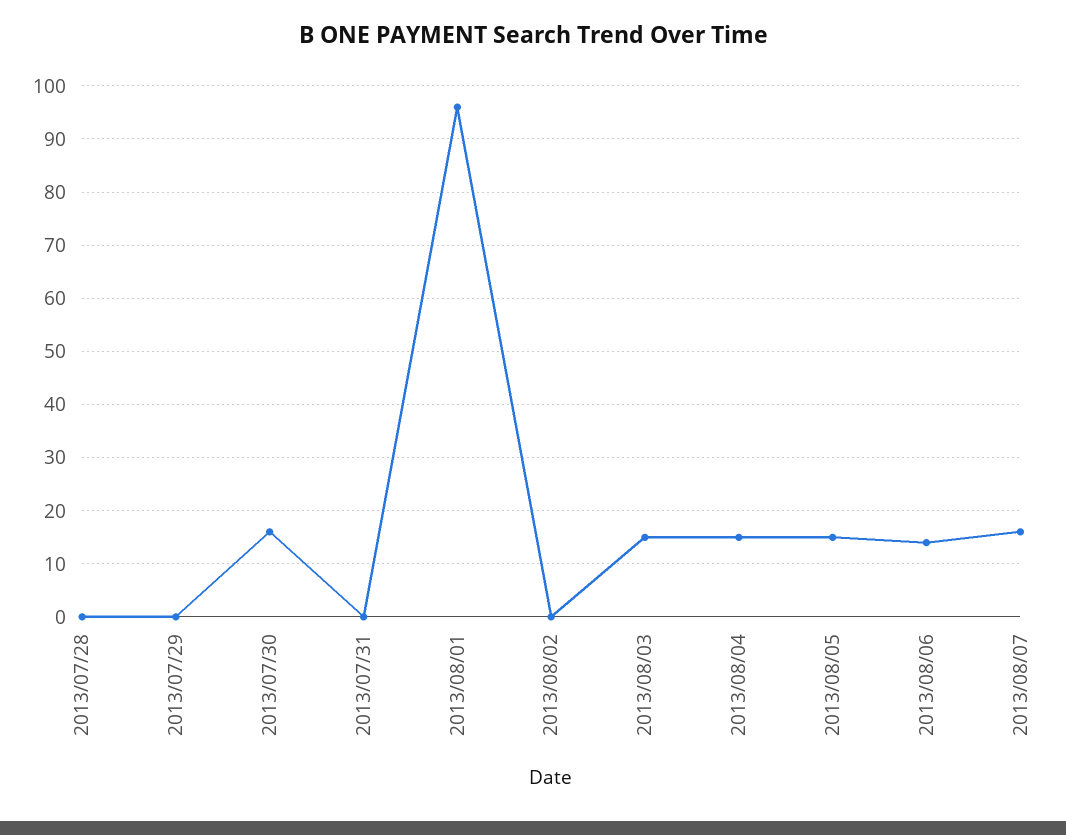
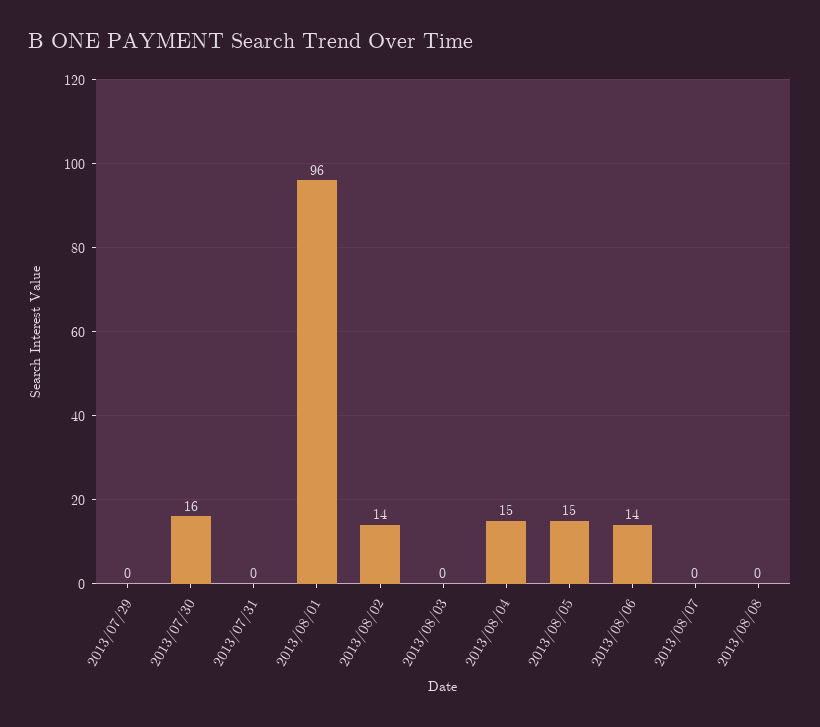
2013/07/28: 0 -> none
2013/08/02: 0 -> 14
2013/08/03: 15 -> 0
2013/08/07: 15 -> 0
2013/08/08: none -> 0

